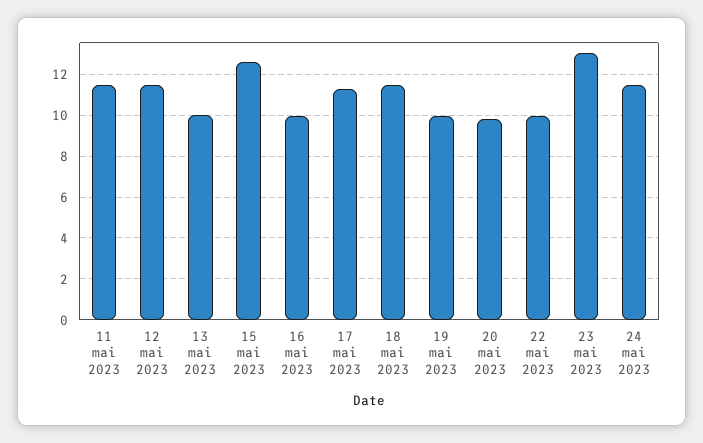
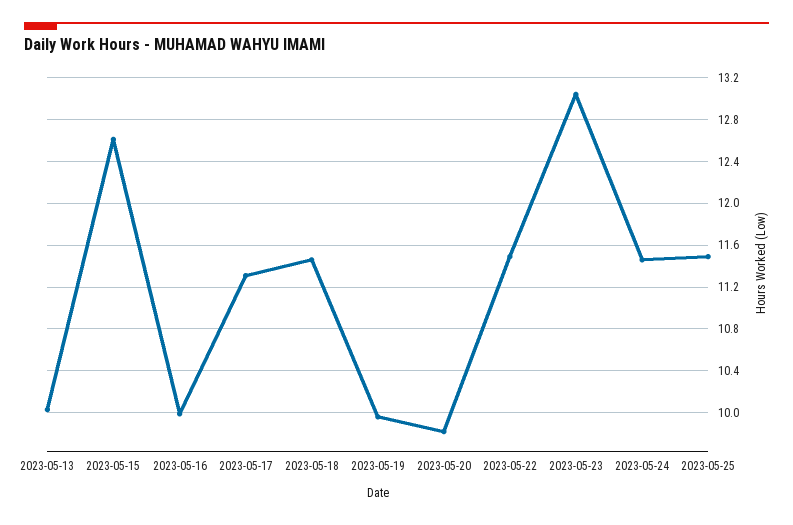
11 mai 2023: 11.5 -> none
12 mai 2023: 11.5 -> none
22 mai 2023: 10 -> 11.5
2023-05-25: none -> 11.5

